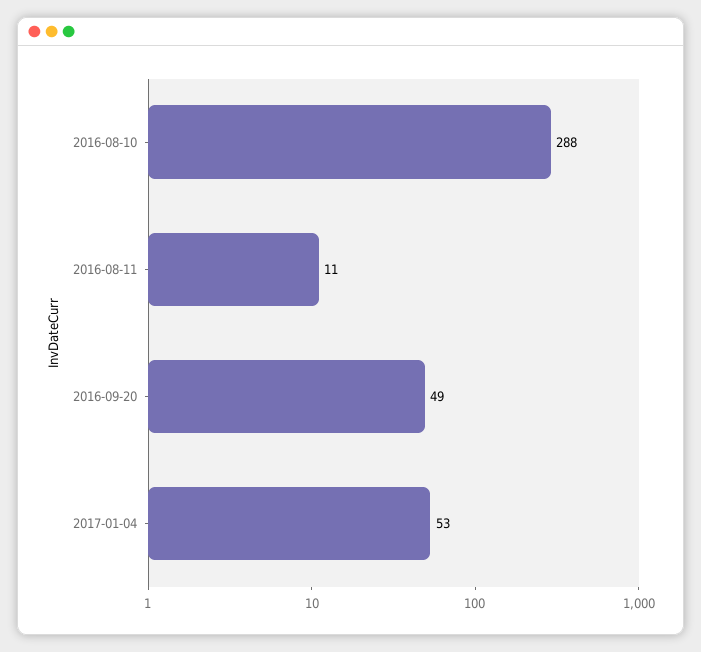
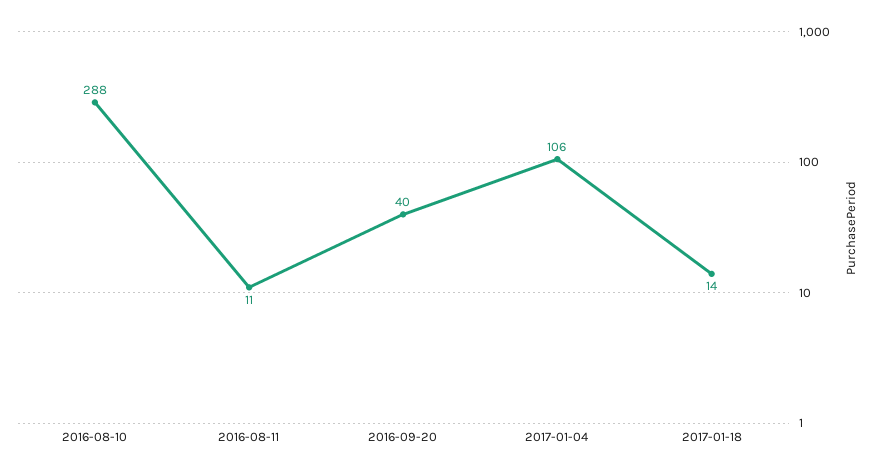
2016-09-20: 49 -> 40
2017-01-04: 53 -> 106
2017-01-18: none -> 14

